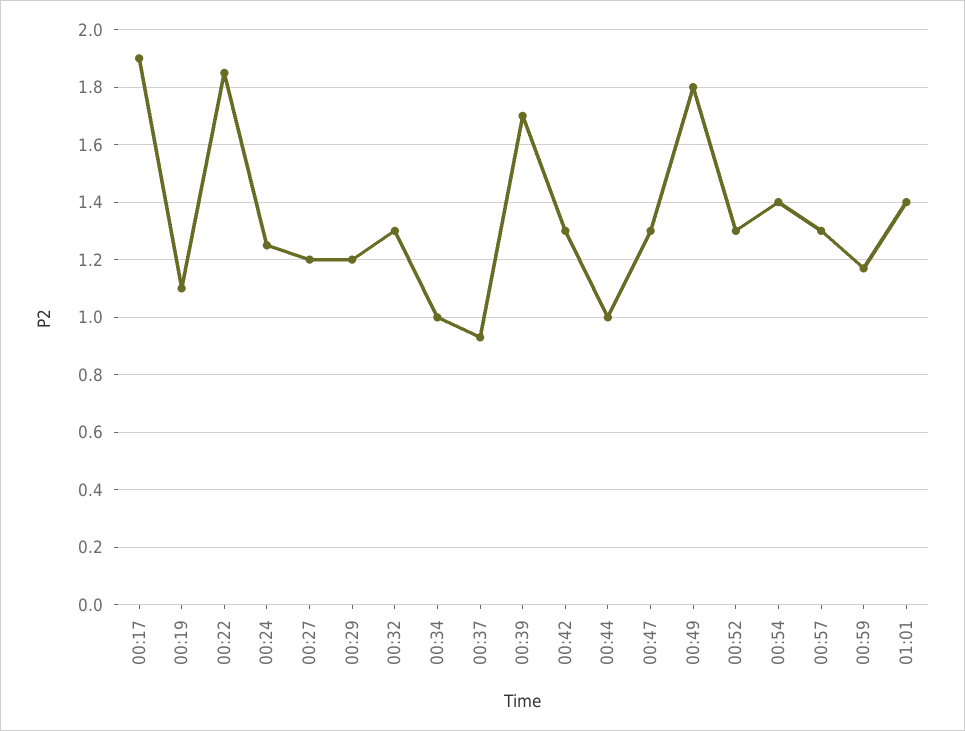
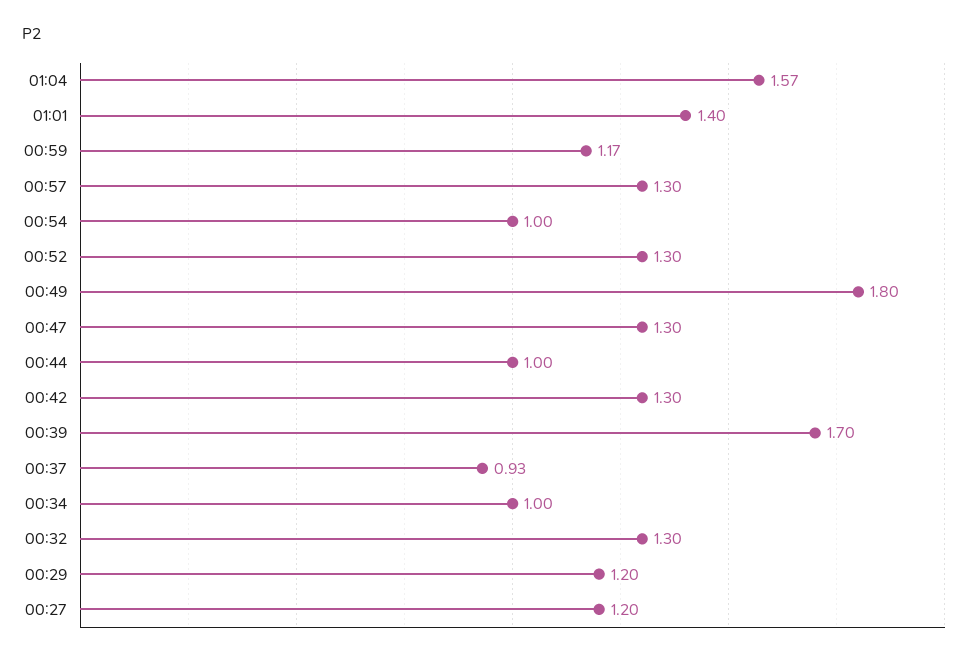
00:17: 1.9 -> none
00:19: 1.1 -> none
00:22: 1.85 -> none
00:24: 1.25 -> none
00:54: 1.4 -> 1
01:04: none -> 1.57

